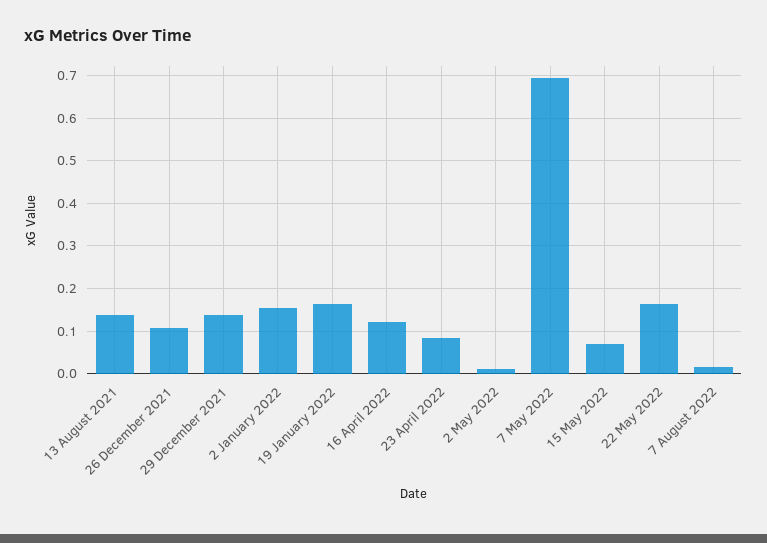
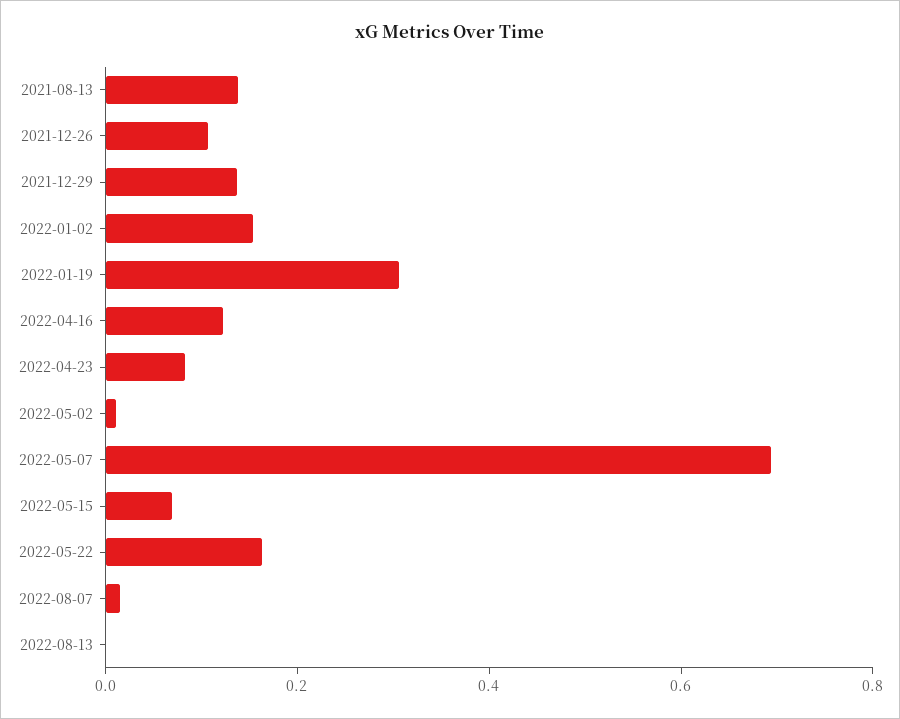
19 January 2022: 0.16 -> 0.3
2022-08-13: none -> 0

